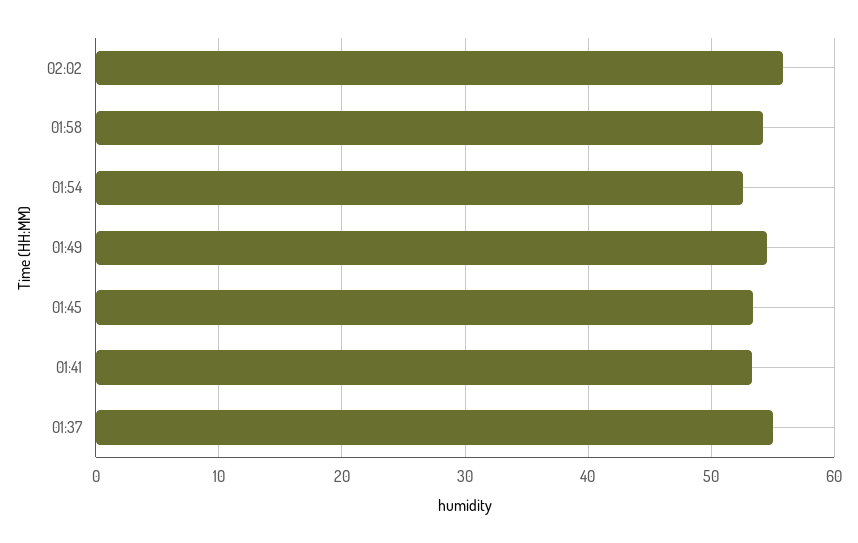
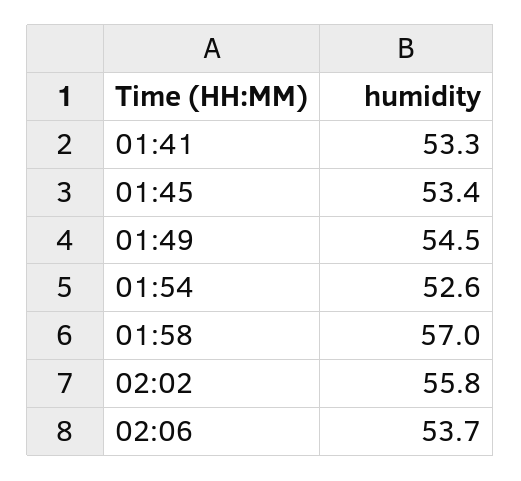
01:58: 54 -> 57
01:37: 55 -> none
02:06: none -> 53.7

